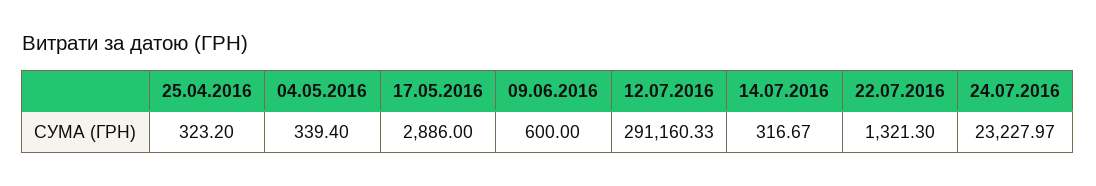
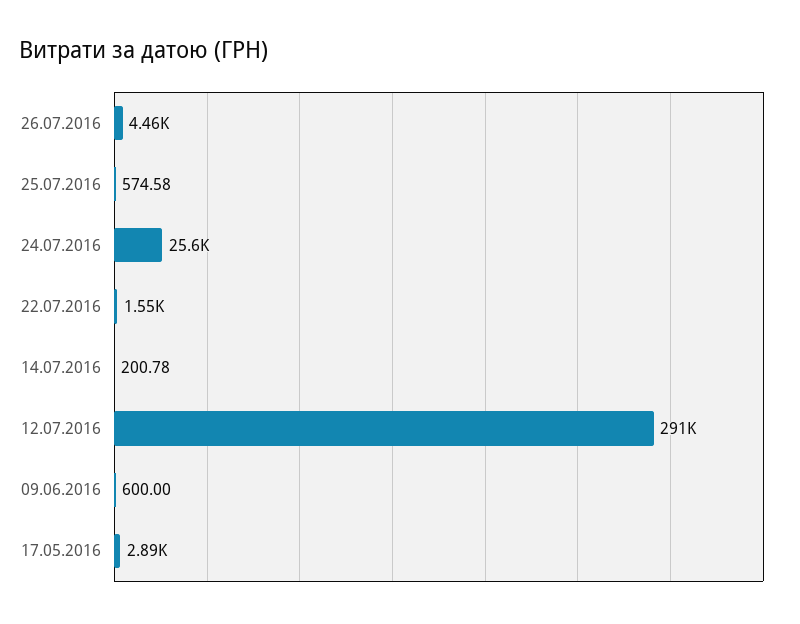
25.04.2016: 323.2 -> none
04.05.2016: 339.4 -> none
14.07.2016: 316.67 -> 200.78
22.07.2016: 1321.3 -> 1550
24.07.2016: 23227.97 -> 25600
26.07.2016: none -> 4460
25.07.2016: none -> 574.58

